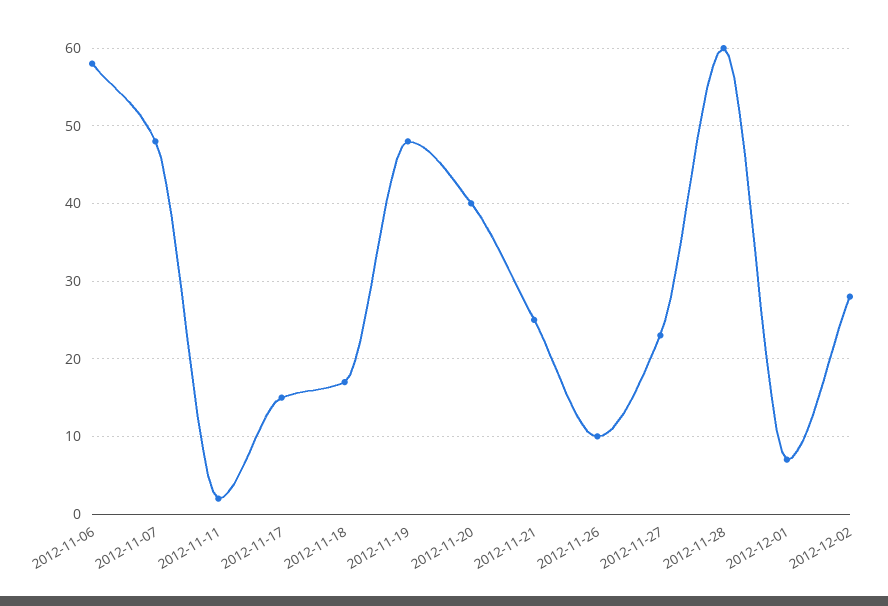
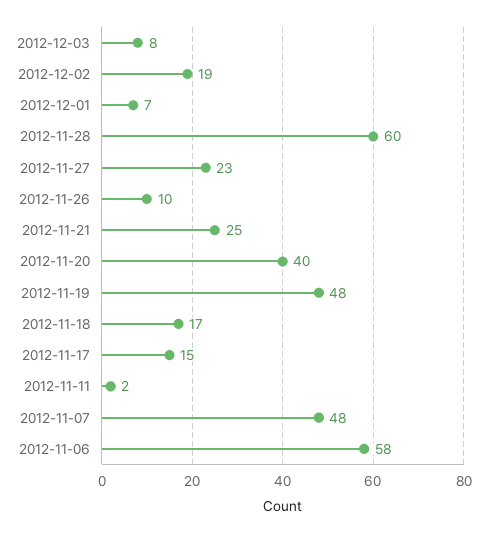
2012-12-02: 28 -> 19
2012-12-03: none -> 8

